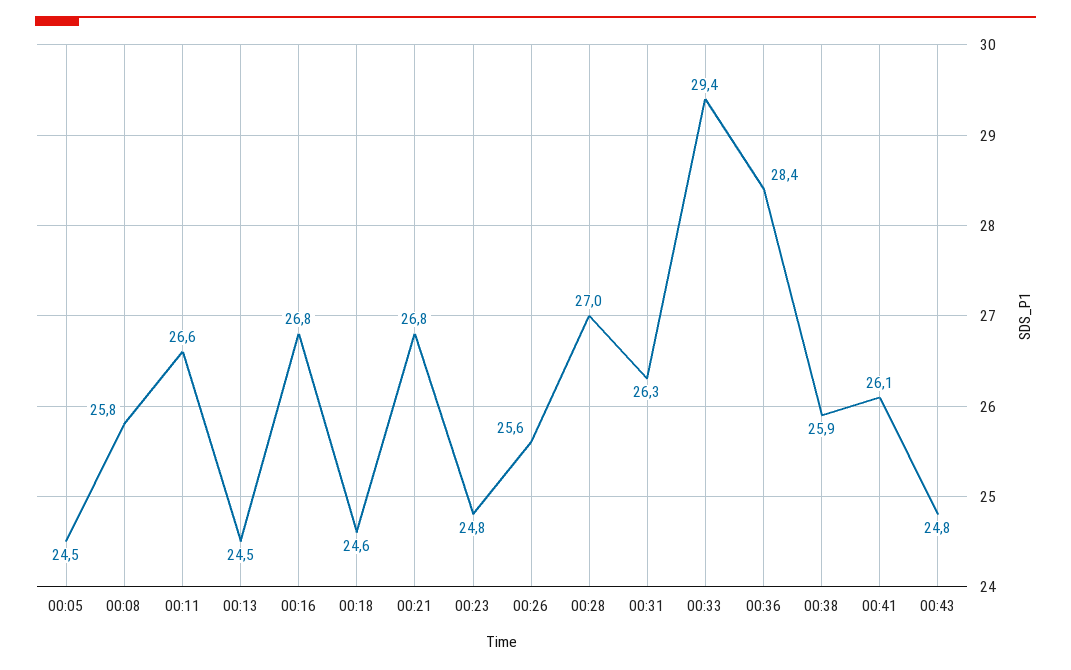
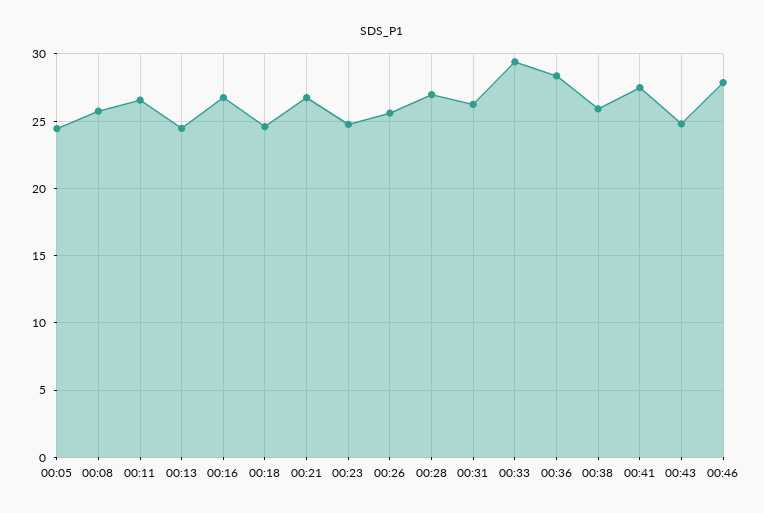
00:41: 26.1 -> 27.5
00:46: none -> 28

